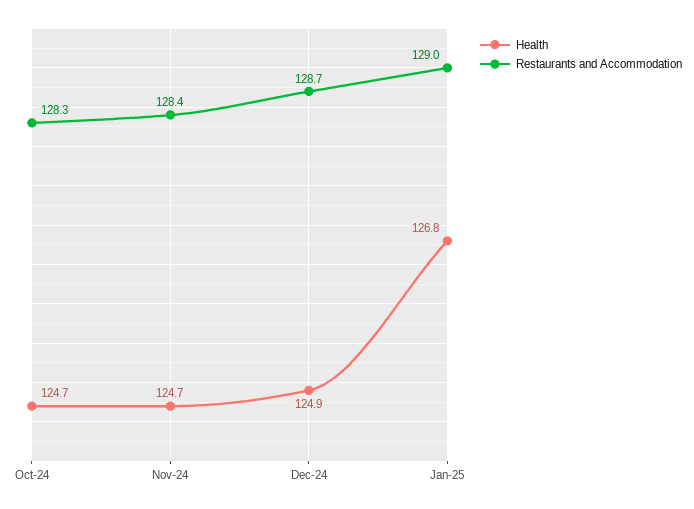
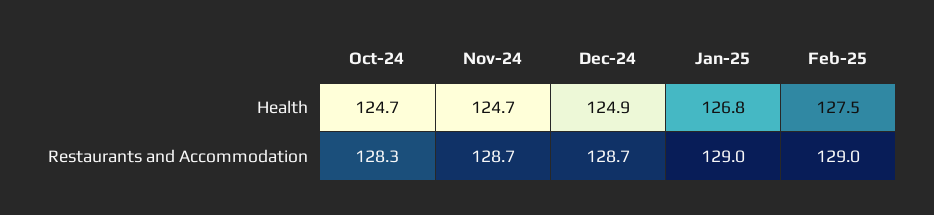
Restaurants and Accommodation, Nov-24: 128.4 -> 128.7
Health, Feb-25: none -> 127.5
Restaurants and Accommodation, Feb-25: none -> 129

